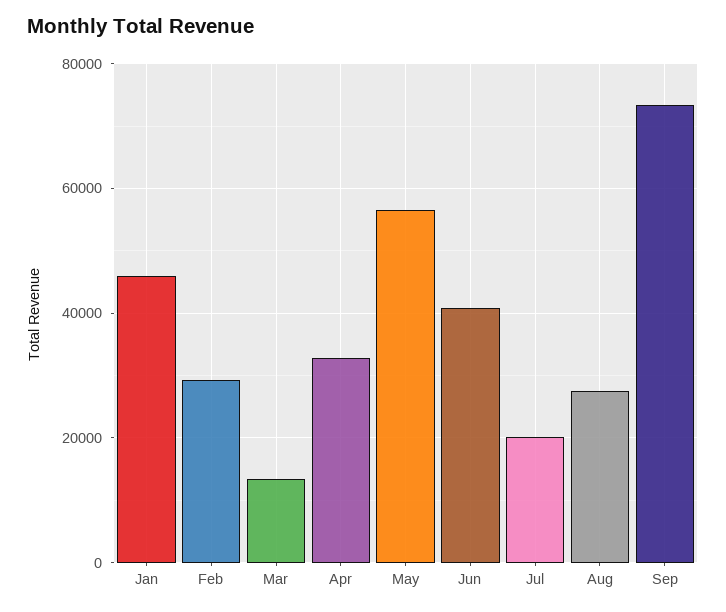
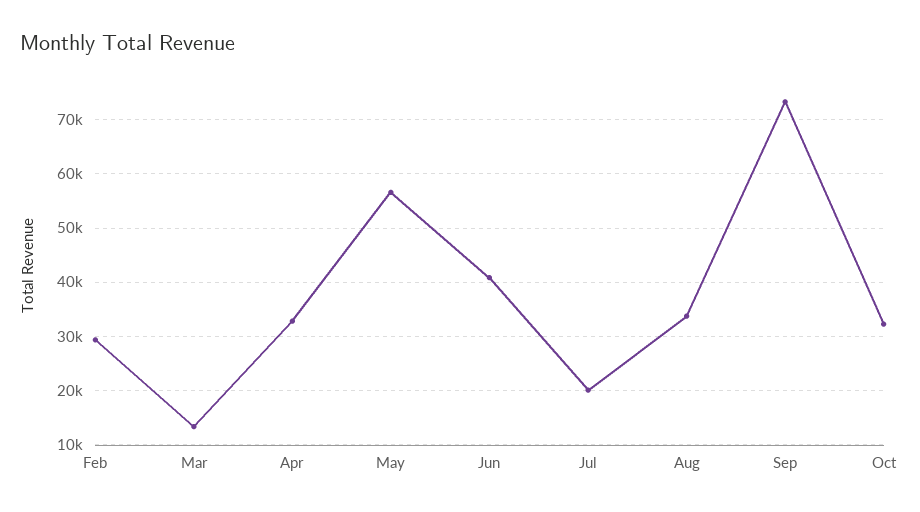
Jan: 46000 -> none
Aug: 28000 -> 34000
Oct: none -> 32000

